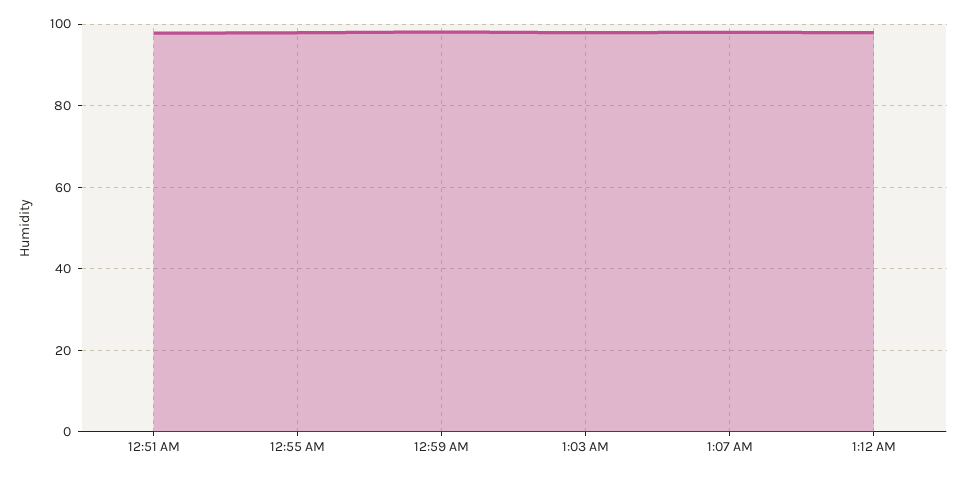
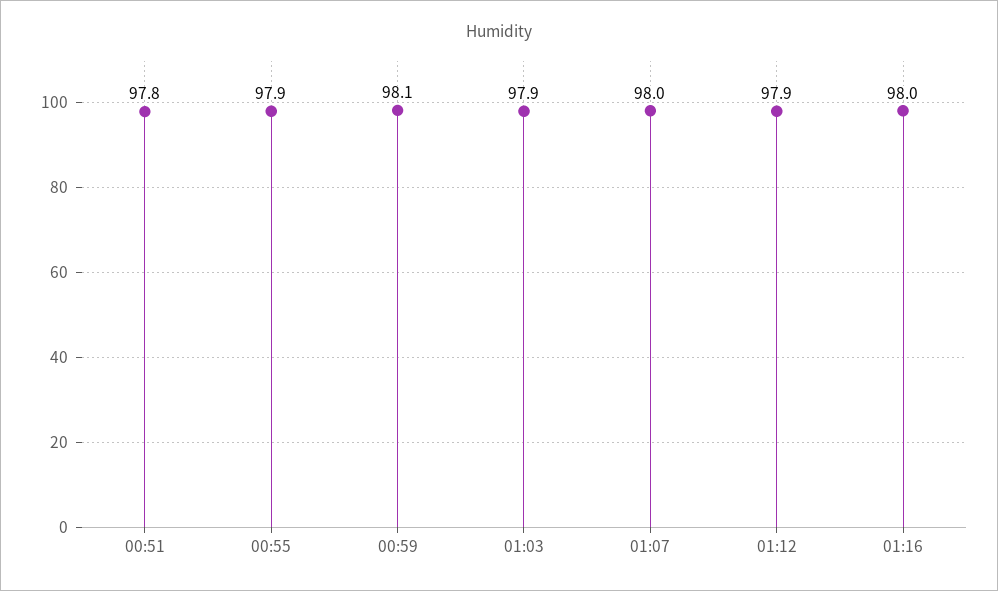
01:16: none -> 98

